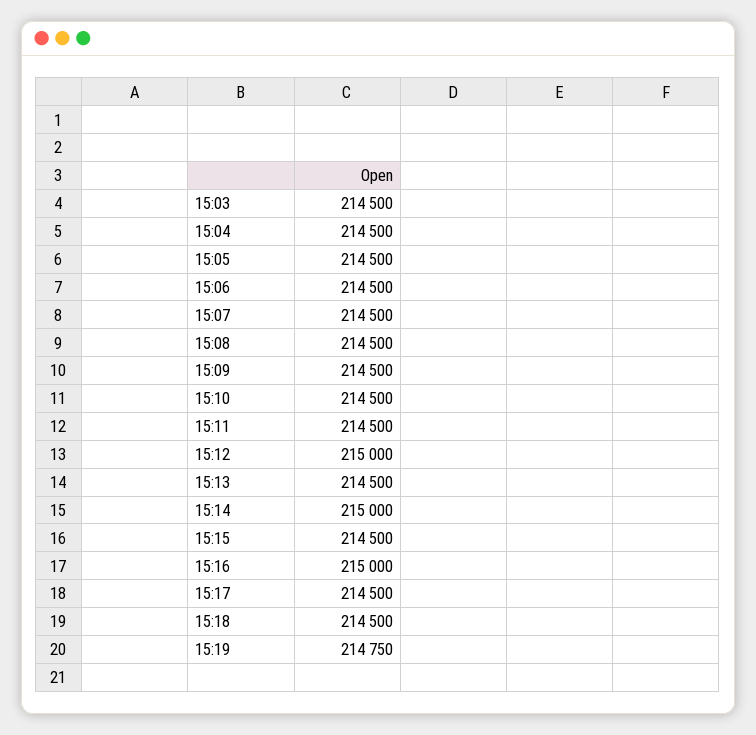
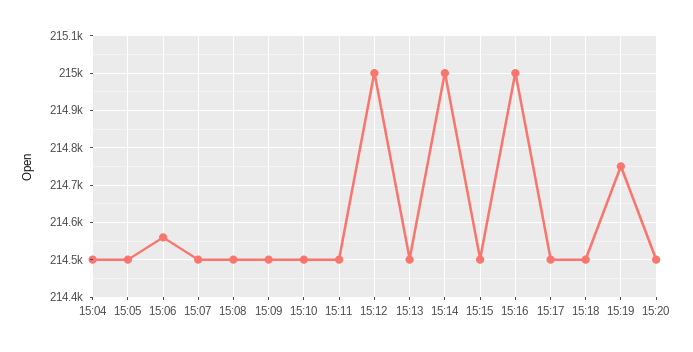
15:03: 214500 -> none
15:06: 214500 -> 214560
15:20: none -> 214500

